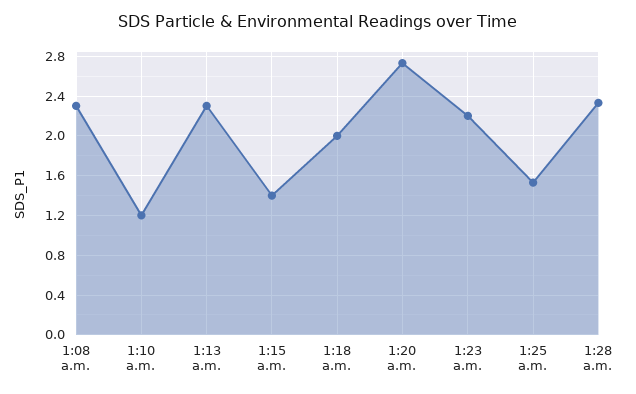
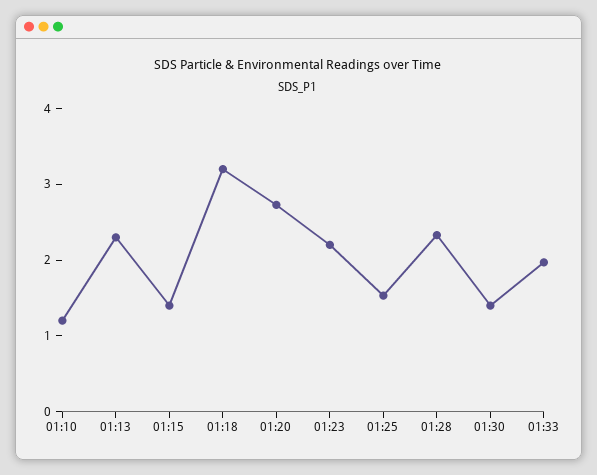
1:08 a.m.: 2.3 -> none
1:18 a.m.: 2 -> 3.2
01:30: none -> 1.4
01:33: none -> 2

